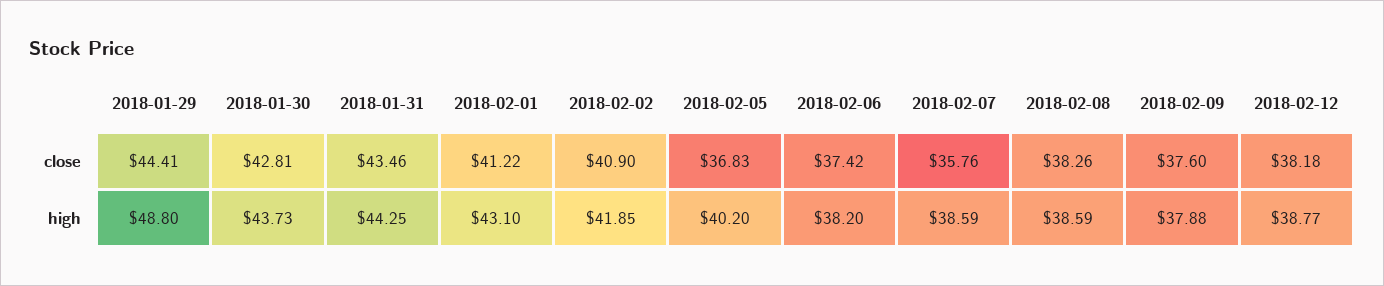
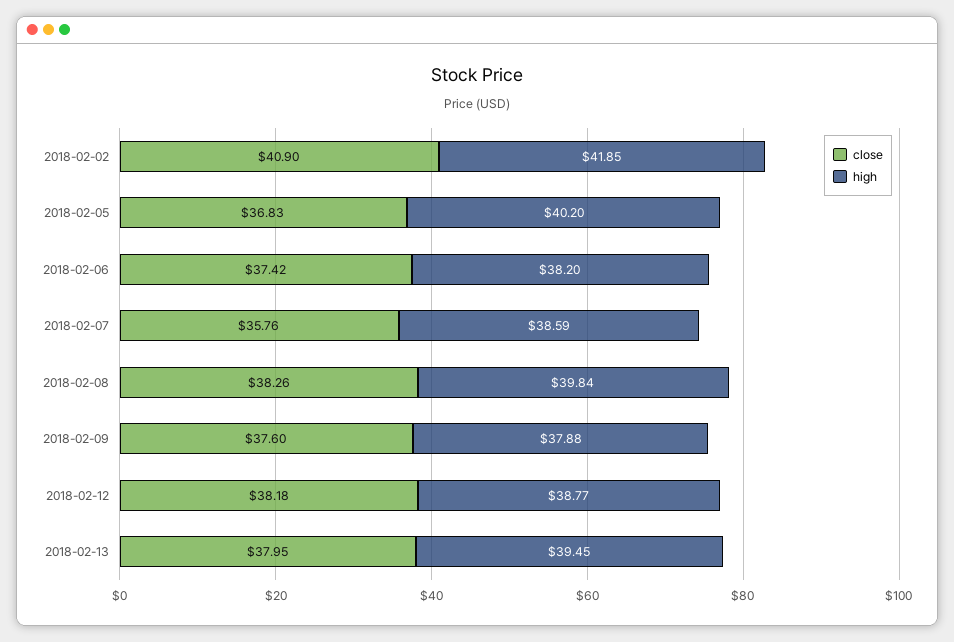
close, 2018-01-29: 44.41 -> none
close, 2018-01-30: 42.81 -> none
close, 2018-01-31: 43.46 -> none
close, 2018-02-01: 41.22 -> none
high, 2018-01-29: 48.8 -> none
high, 2018-01-30: 43.73 -> none
high, 2018-01-31: 44.25 -> none
high, 2018-02-01: 43.1 -> none
high, 2018-02-08: 38.59 -> 39.84
close, 2018-02-13: none -> 37.95
high, 2018-02-13: none -> 39.45

